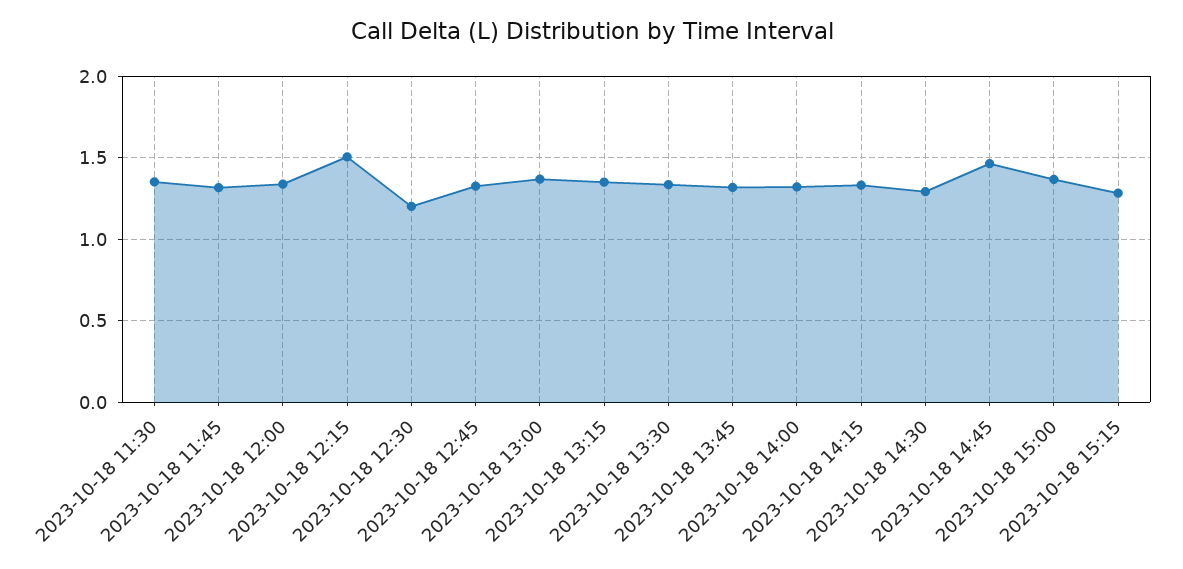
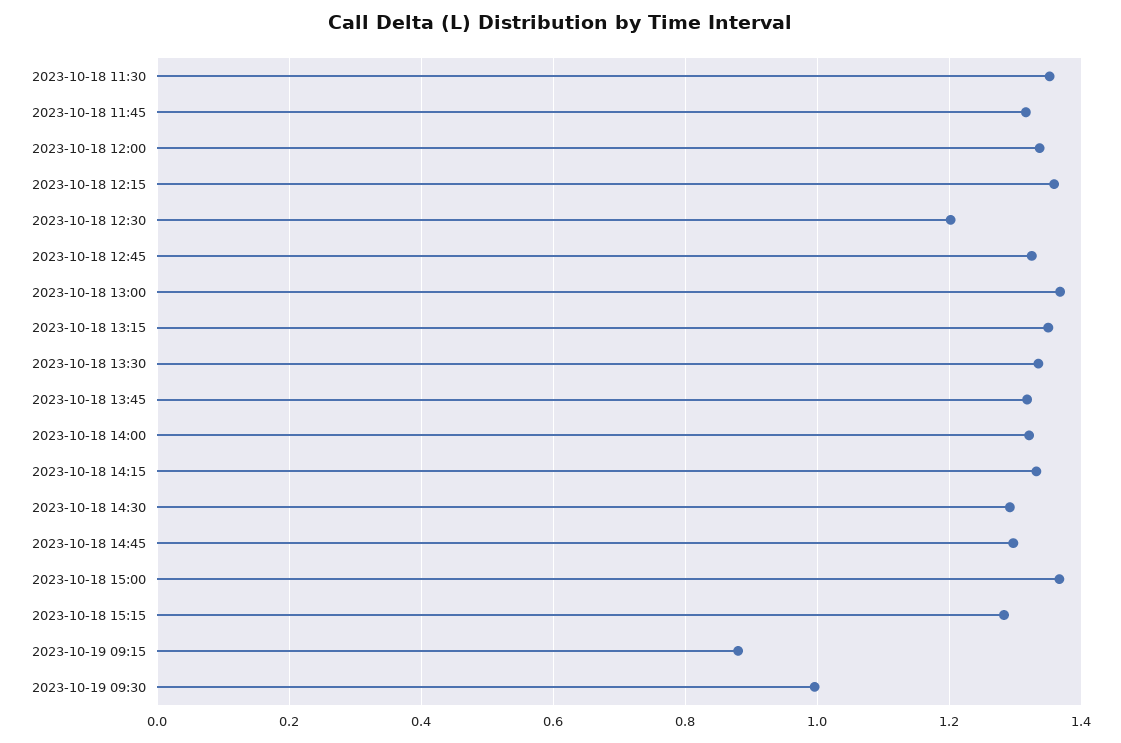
2023-10-18 12:15: 1.5 -> 1.36
2023-10-18 14:45: 1.45 -> 1.3
2023-10-19 09:15: none -> 0.88
2023-10-19 09:30: none -> 1

